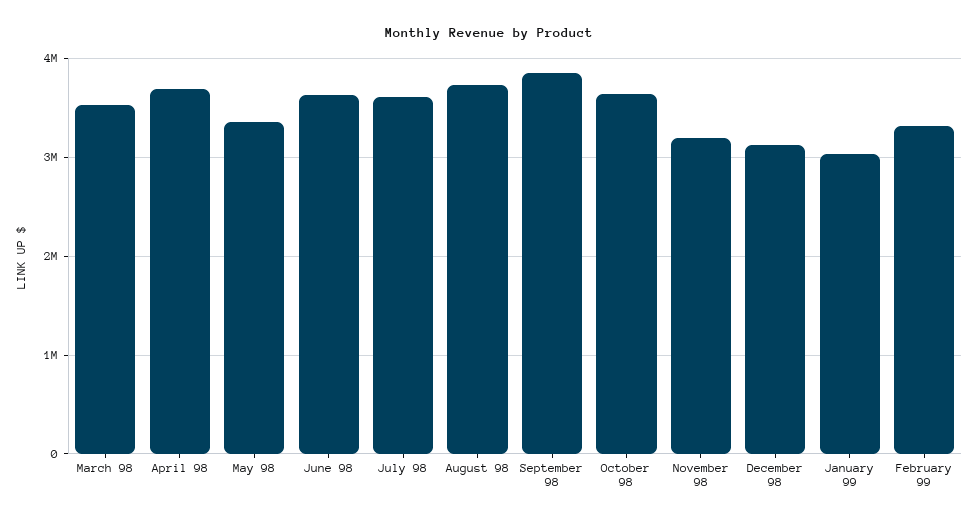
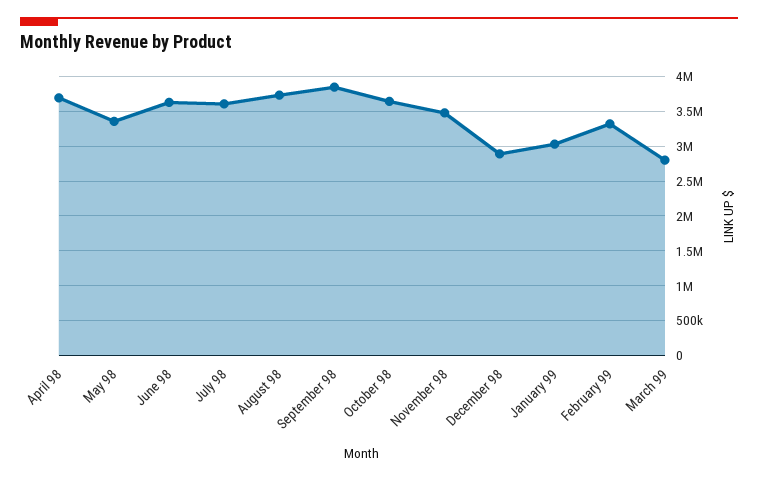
March 98: 3500000 -> none
November 98: 3200000 -> 3500000
December 98: 3100000 -> 2900000
March 99: none -> 2800000

